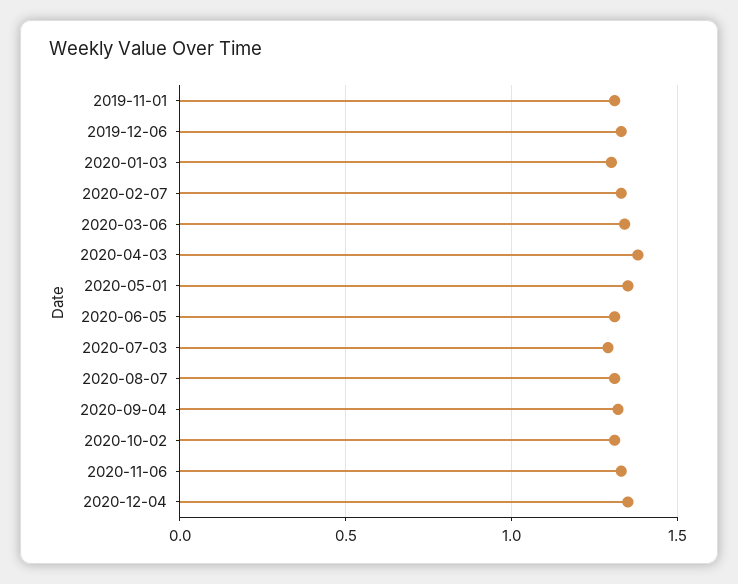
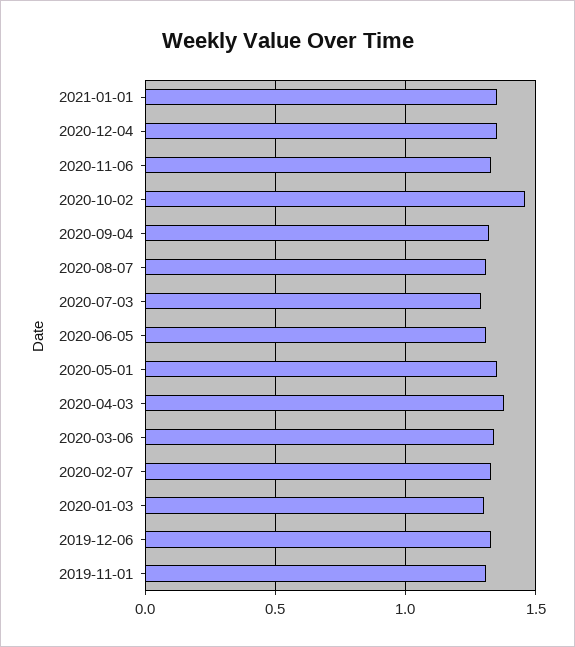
2020-10-02: 1.3 -> 1.45
2021-01-01: none -> 1.35

